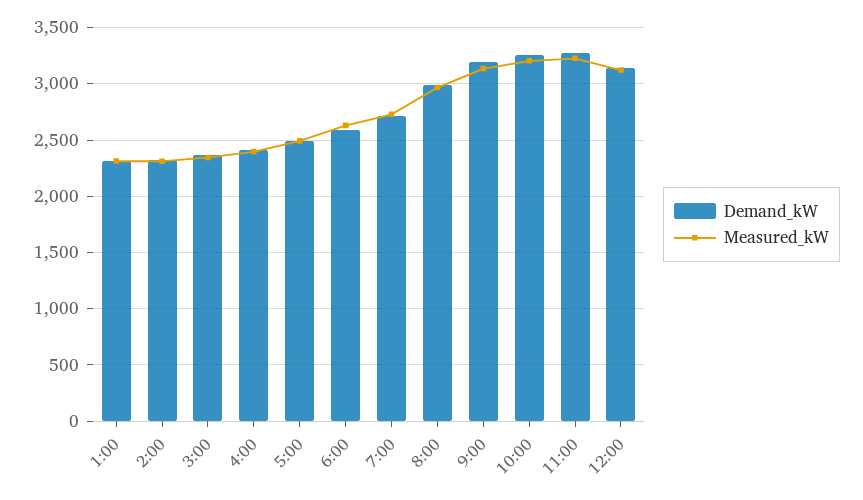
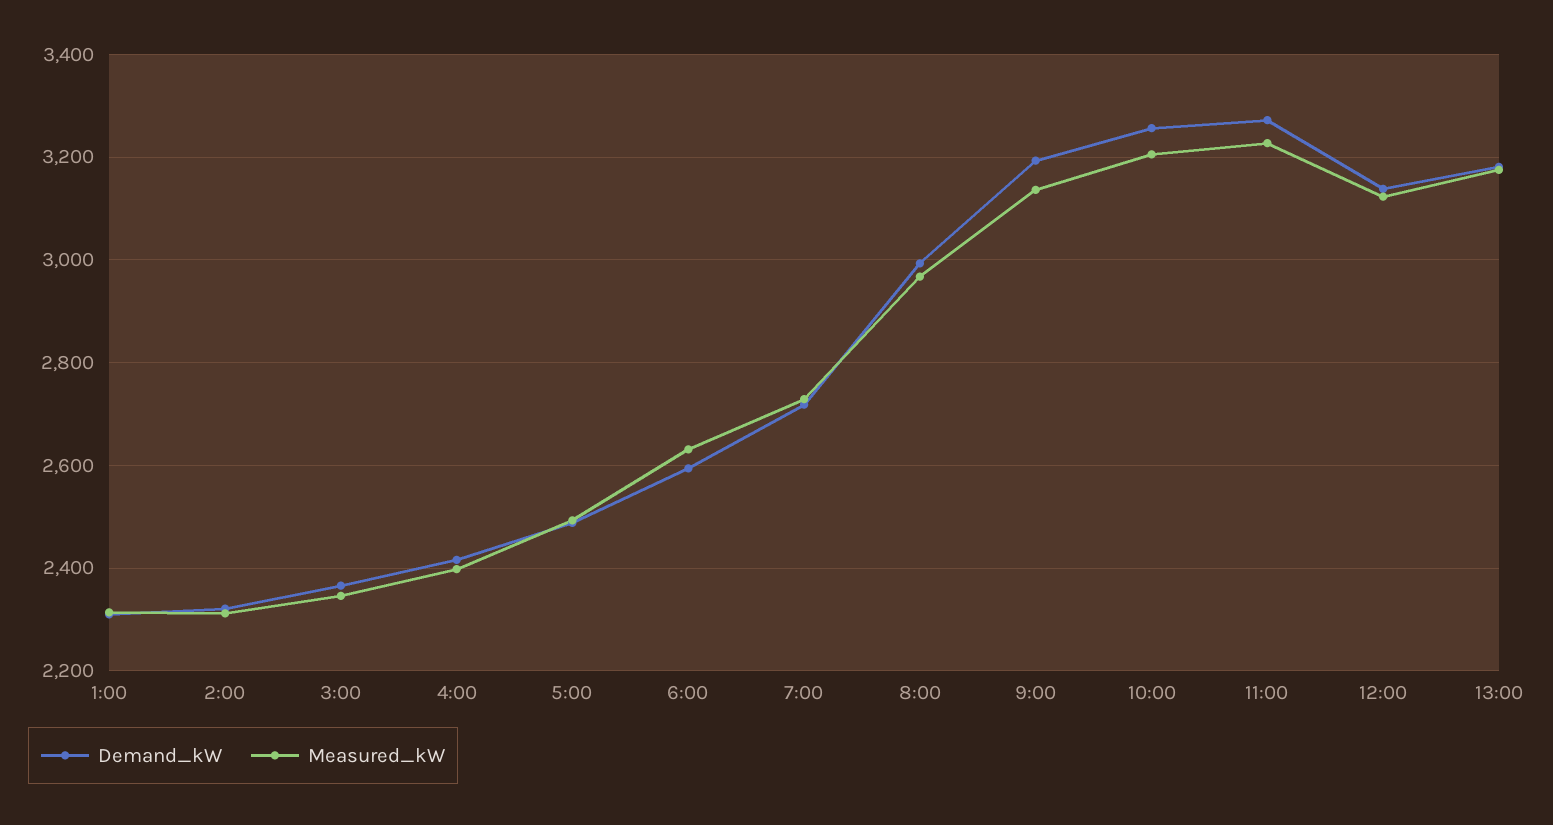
Demand_kW, 13:00: none -> 3180
Measured_kW, 13:00: none -> 3180

